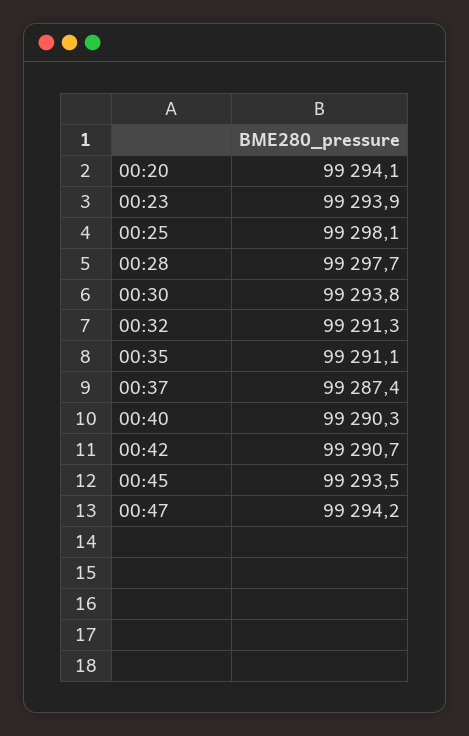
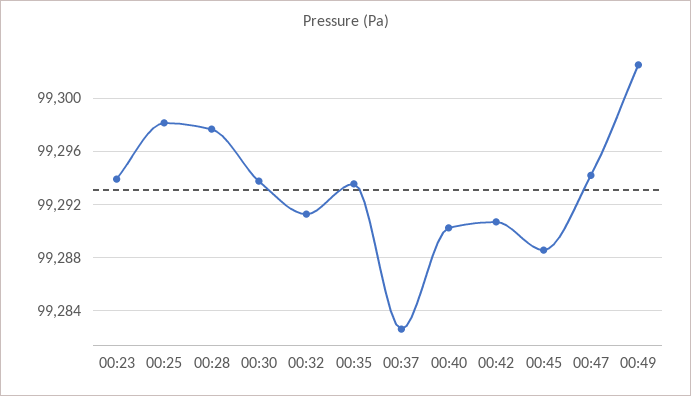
00:20: 99294.1 -> none
00:35: 99291.1 -> 99293.5
00:37: 99287.4 -> 99282.5
00:45: 99293.5 -> 99288.5
00:49: none -> 99302.5

